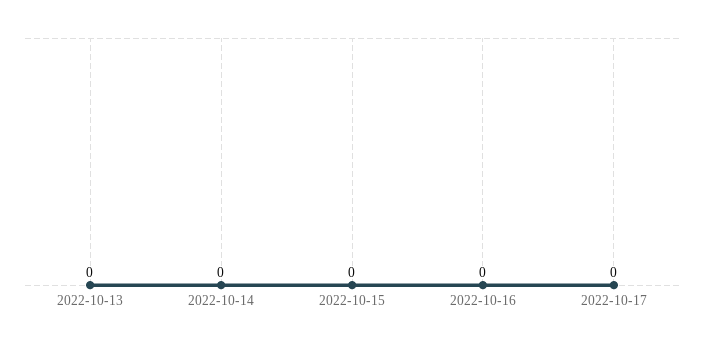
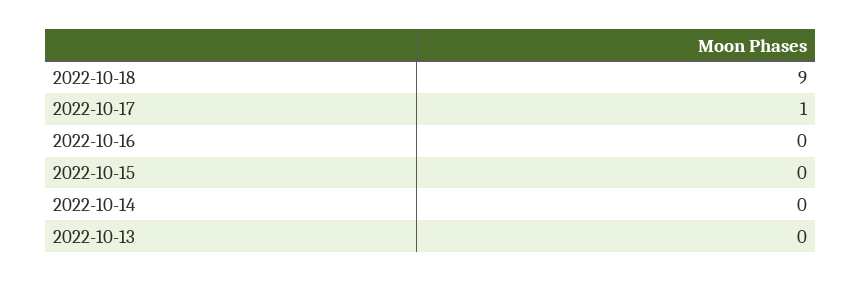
2022-10-17: 0 -> 1
2022-10-18: none -> 9

